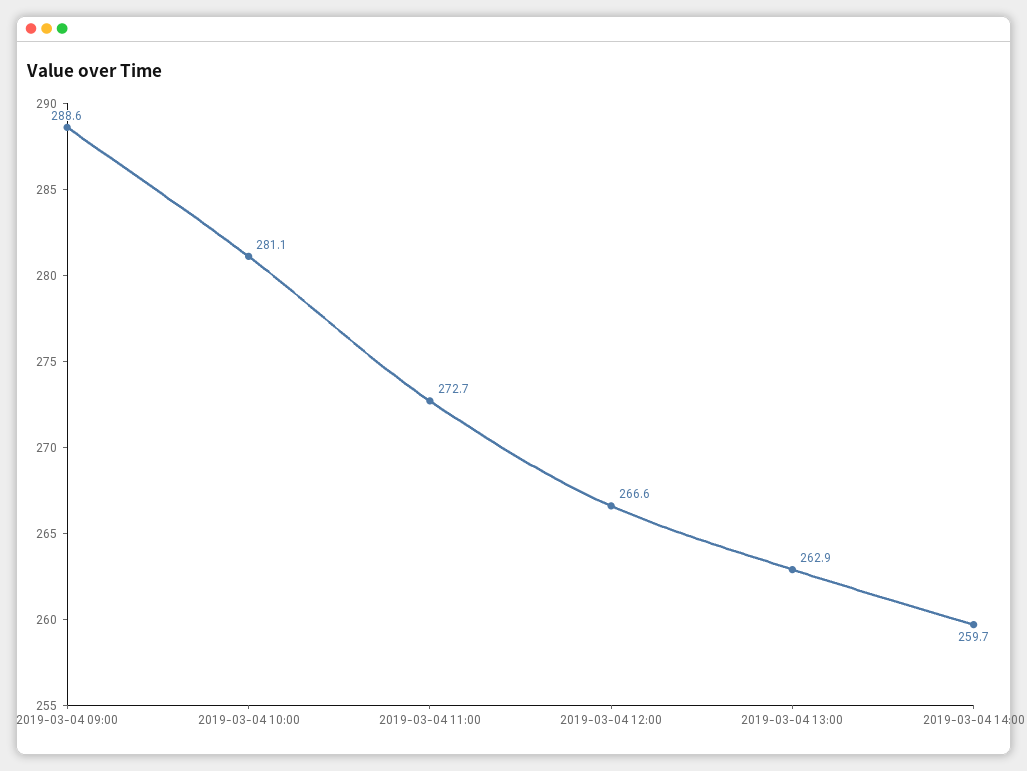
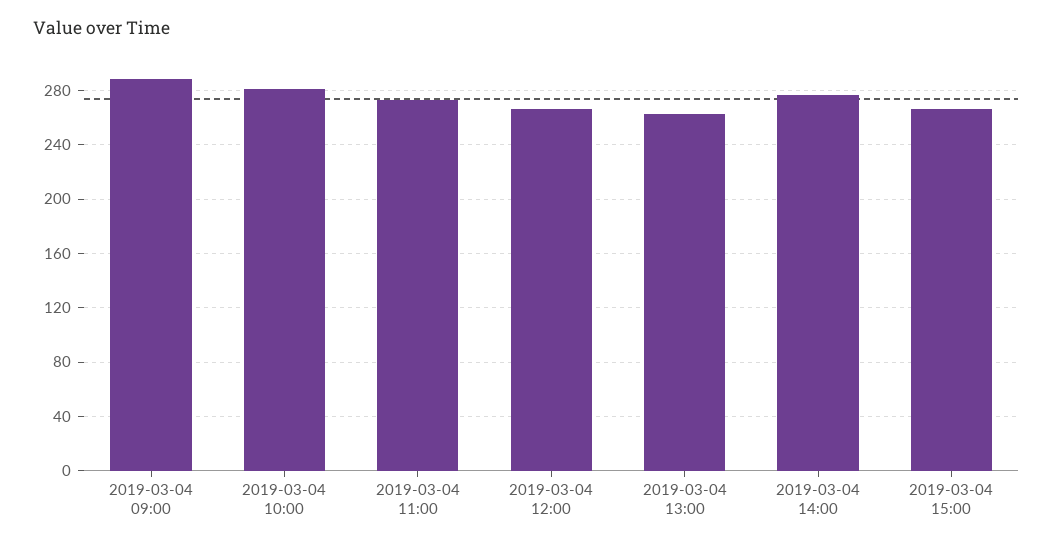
2019-03-04 14:00: 259.7 -> 275
2019-03-04 15:00: none -> 265

